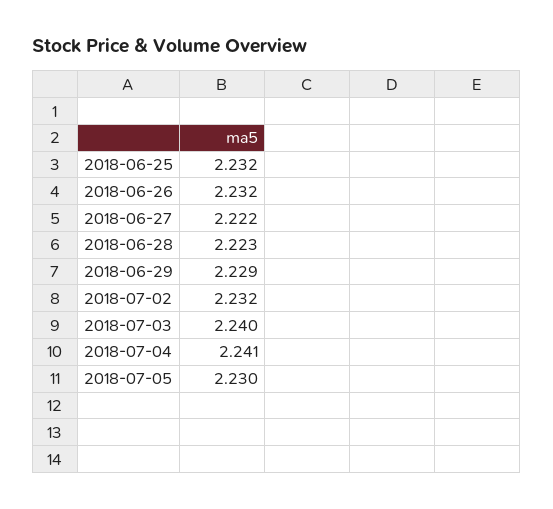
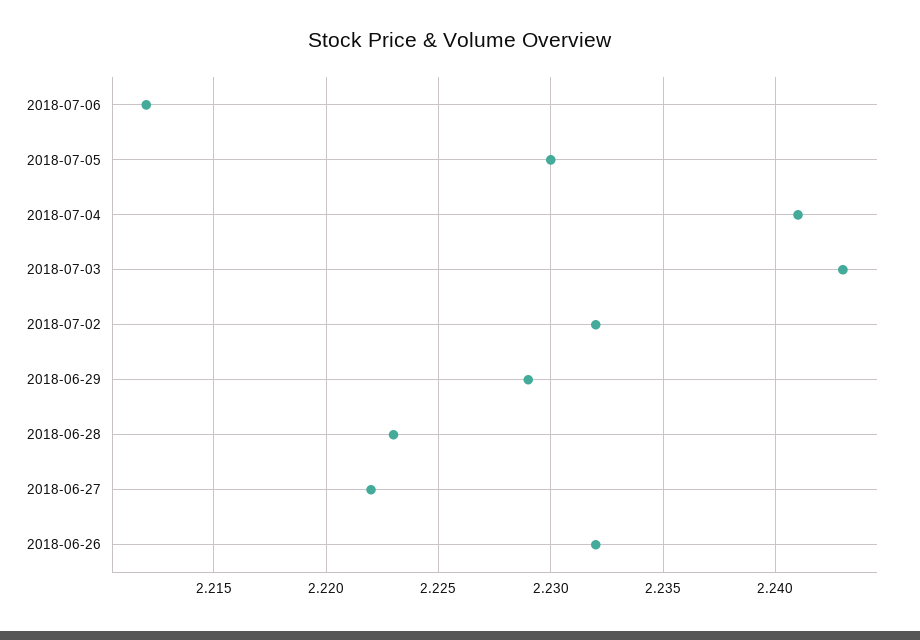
2018-06-25: 2.232 -> none
2018-07-03: 2.24 -> 2.243
2018-07-06: none -> 2.212

